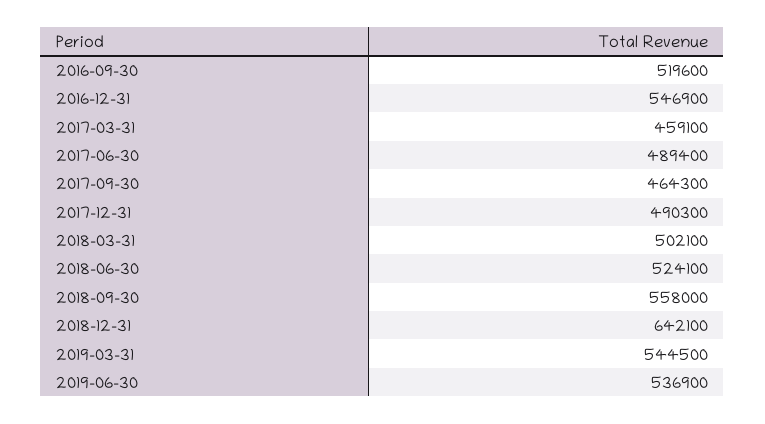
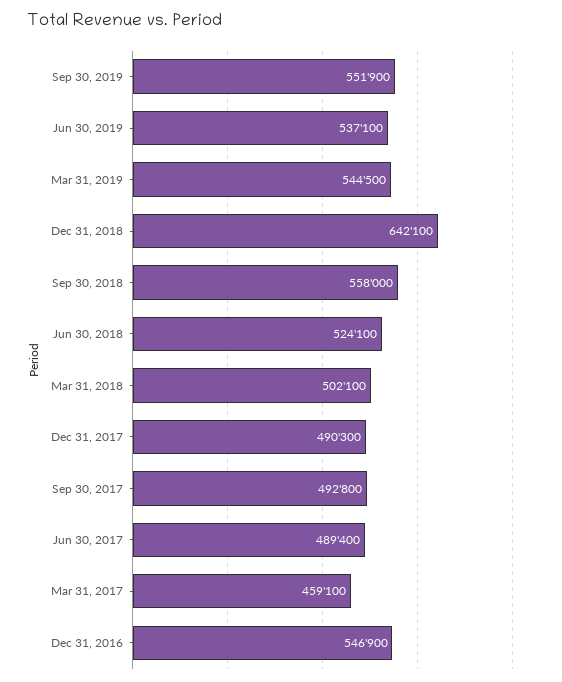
2016-09-30: 519600 -> none
2017-09-30: 464300 -> 492800
2019-06-30: 536900 -> 537100
Sep 30, 2019: none -> 551900

